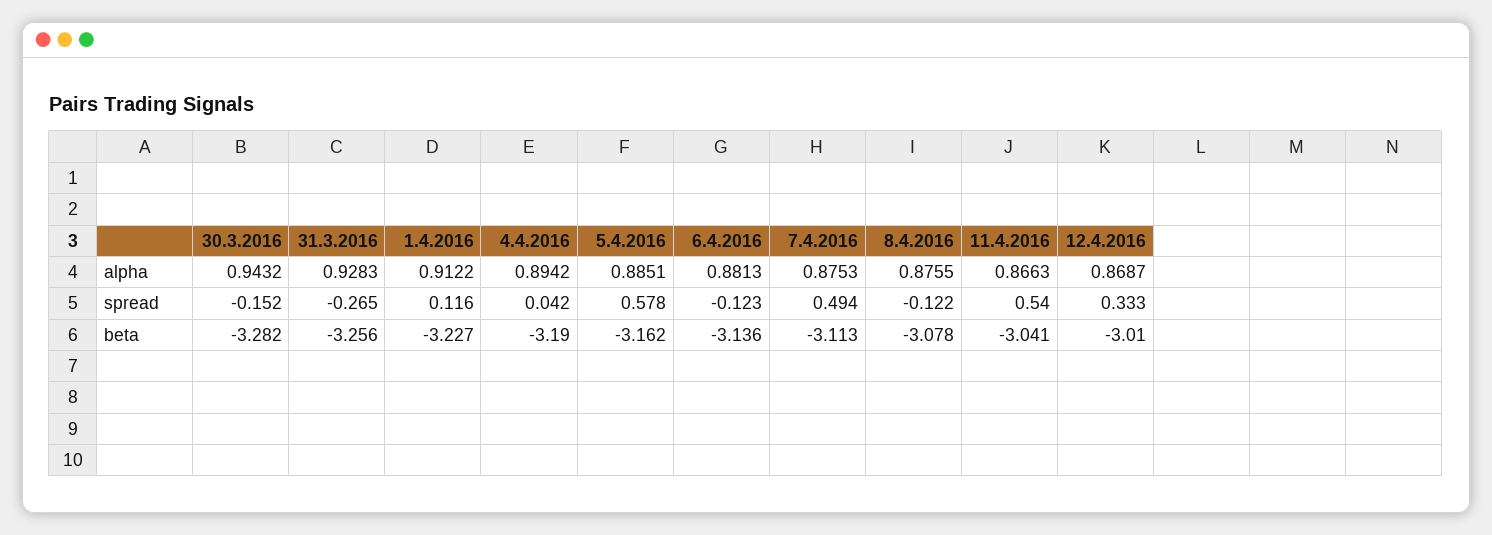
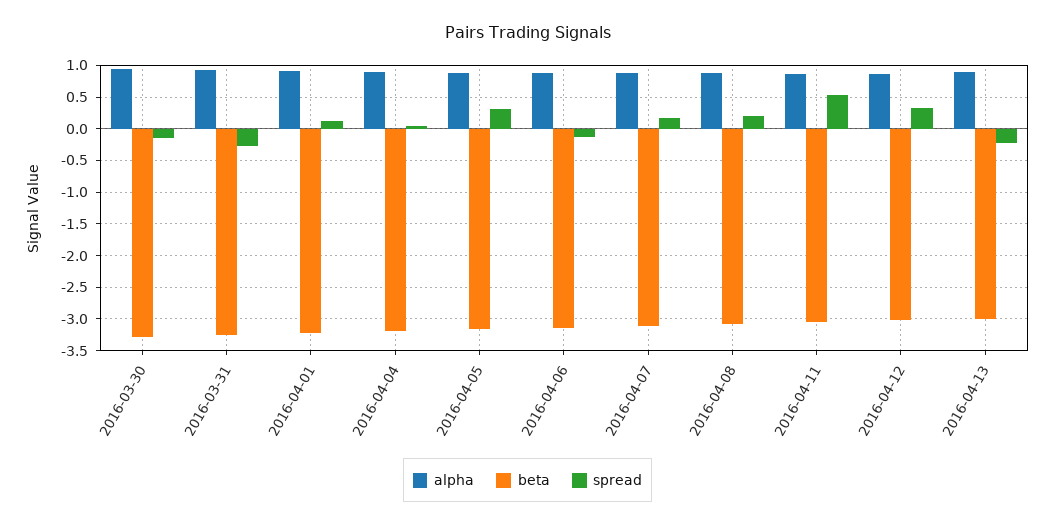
spread, 5.4.2016: 0.578 -> 0.3
spread, 7.4.2016: 0.494 -> 0.2
spread, 8.4.2016: -0.122 -> 0.2
alpha, 2016-04-13: none -> 0.9
beta, 2016-04-13: none -> -3
spread, 2016-04-13: none -> -0.2

